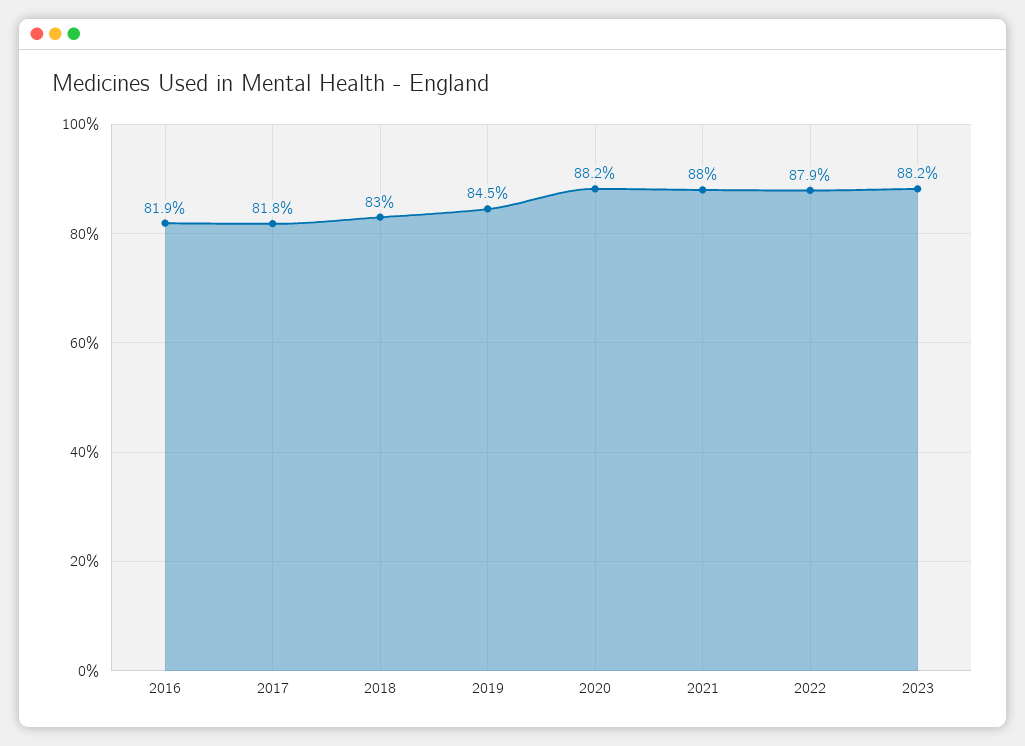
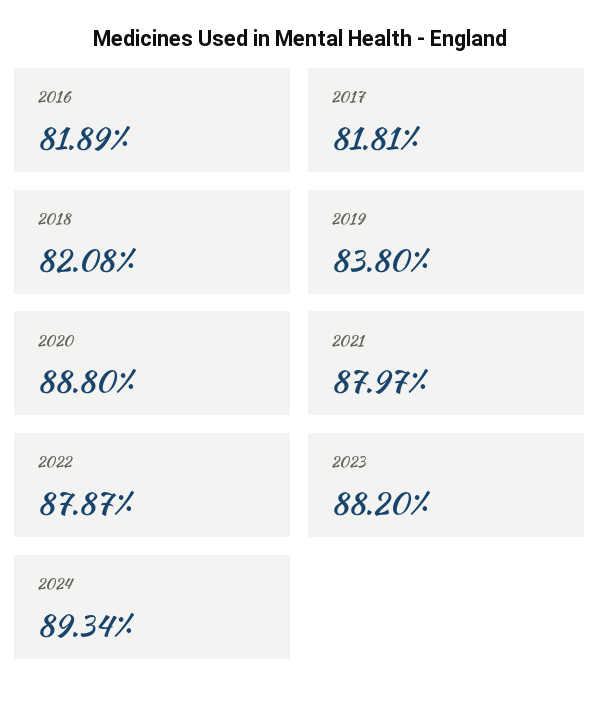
2018: 83 -> 82.08
2019: 84.5 -> 83.8
2020: 88.2 -> 88.8
2024: none -> 89.34

